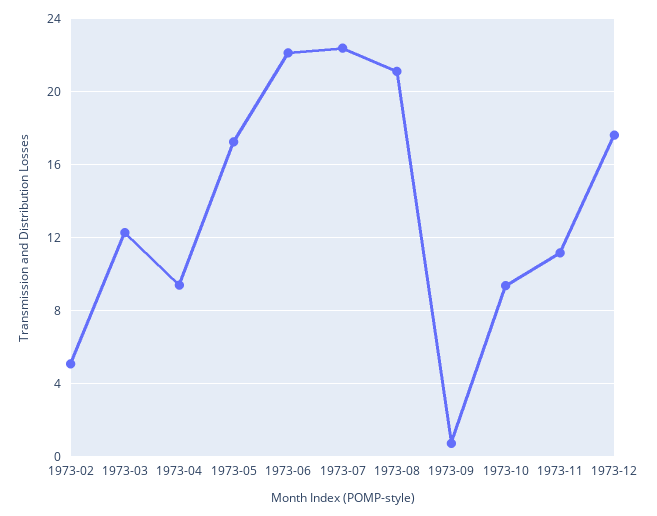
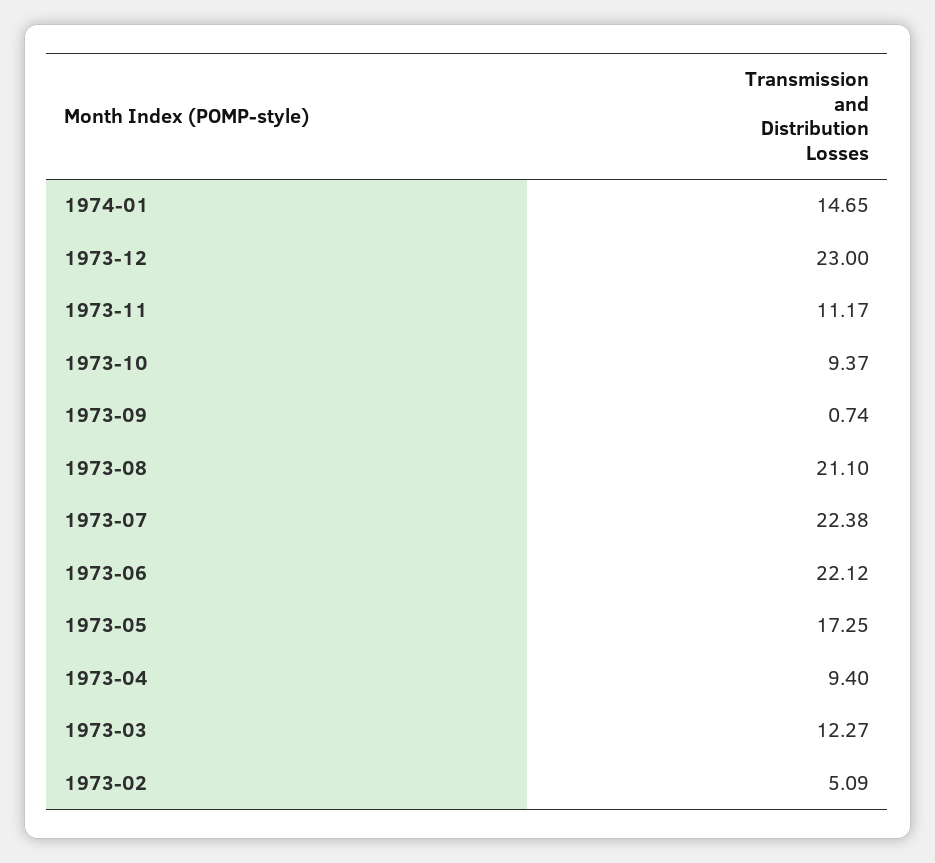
1973-12: 17.5 -> 23
1974-01: none -> 14.65

